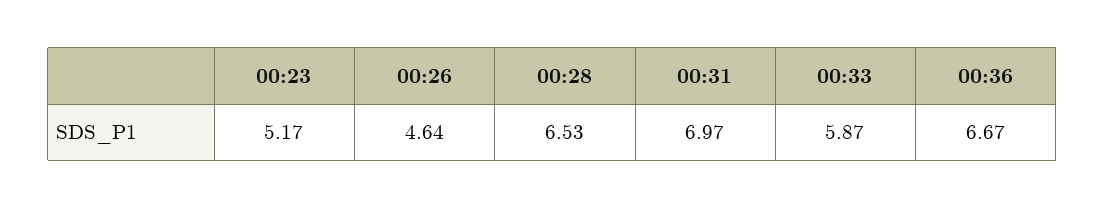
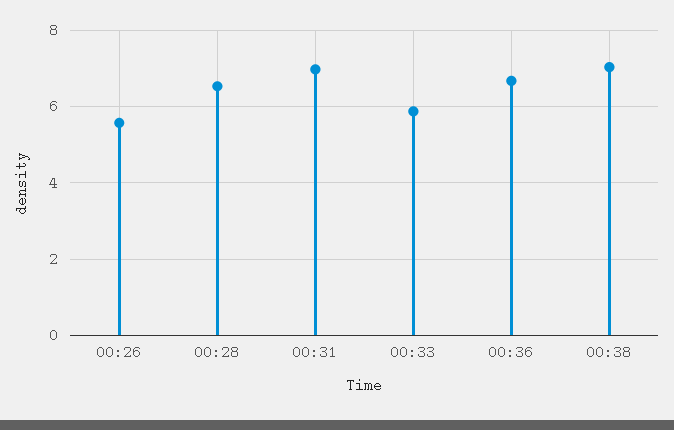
00:23: 5.17 -> none
00:26: 4.64 -> 5.6
00:38: none -> 7

